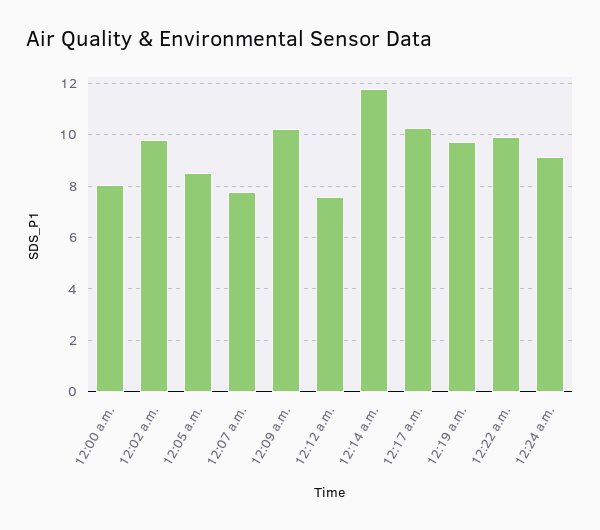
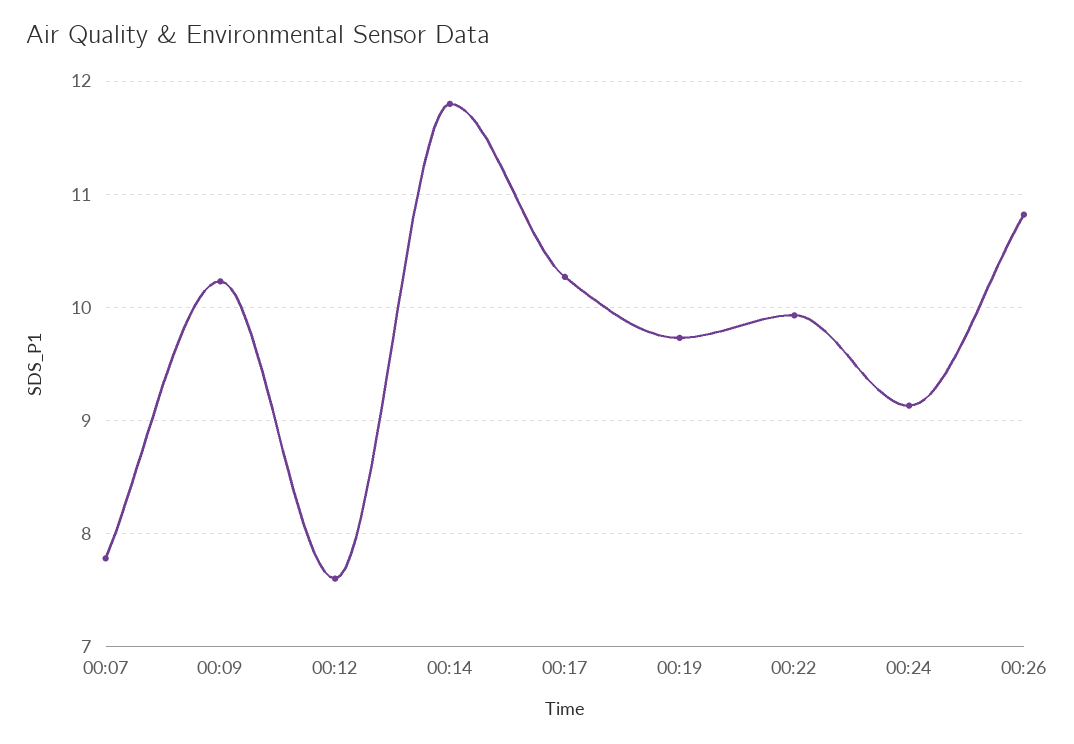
12:00 a.m.: 8 -> none
12:02 a.m.: 9.75 -> none
12:05 a.m.: 8.5 -> none
00:26: none -> 10.8

